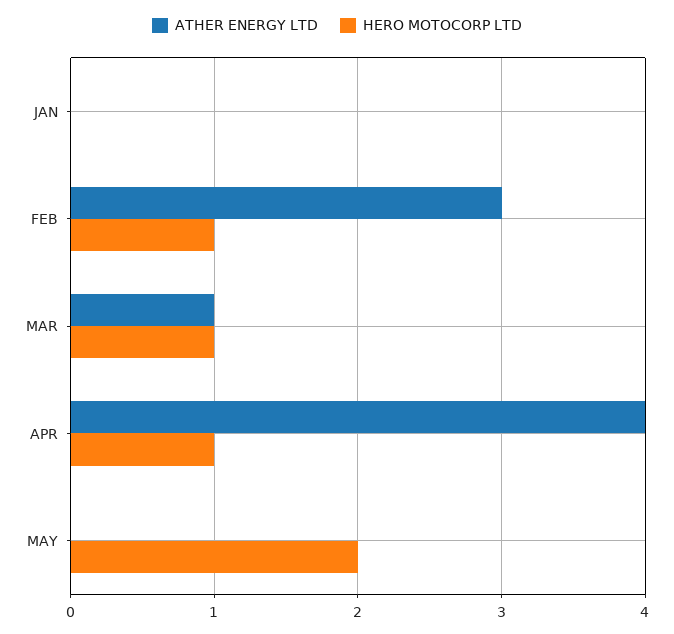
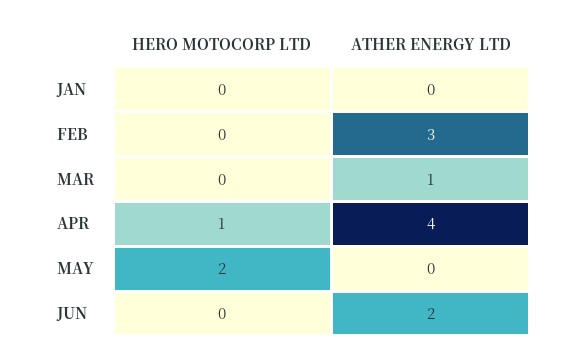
HERO MOTOCORP LTD, FEB: 1 -> 0
HERO MOTOCORP LTD, MAR: 1 -> 0
HERO MOTOCORP LTD, JUN: none -> 0
ATHER ENERGY LTD, JUN: none -> 2

